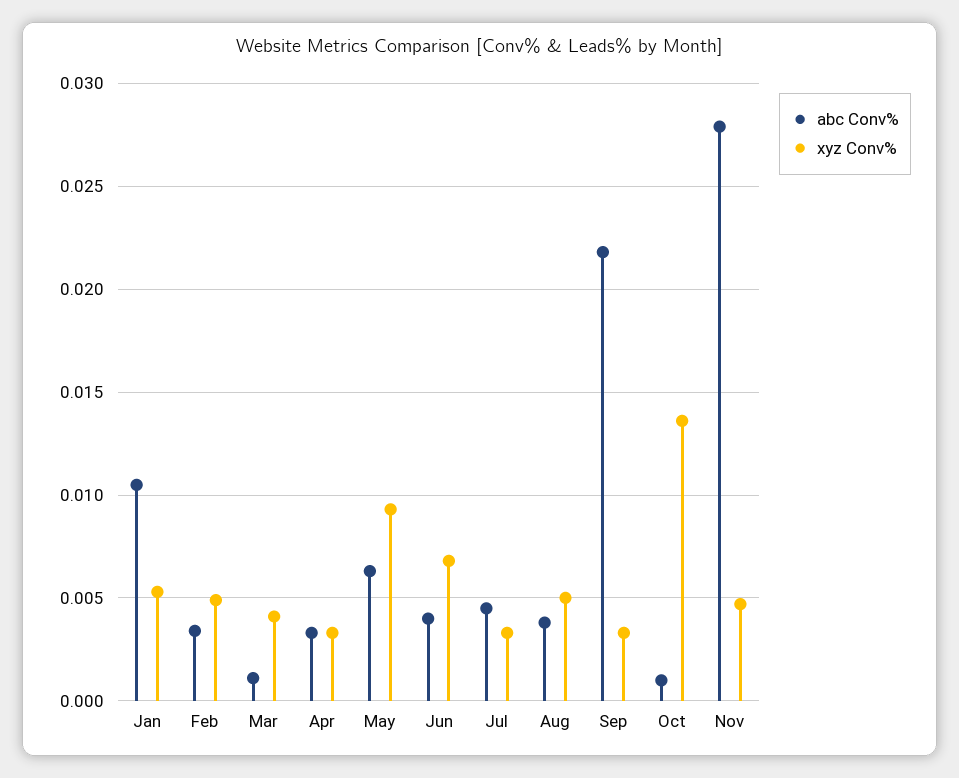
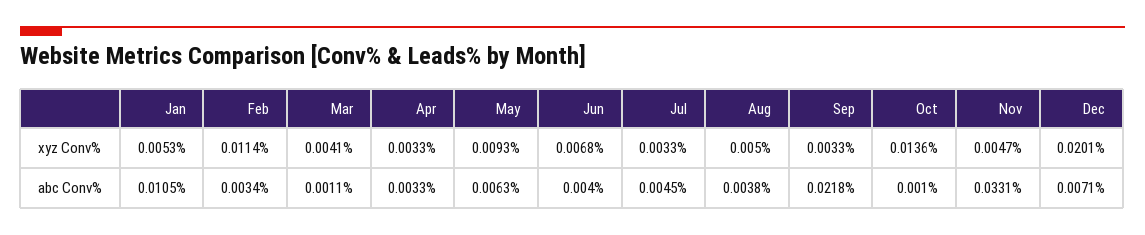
xyz Conv%, Feb: 0.005 -> 0.0114
abc Conv%, Nov: 0.028 -> 0.0331
xyz Conv%, Dec: none -> 0.0201
abc Conv%, Dec: none -> 0.0071

